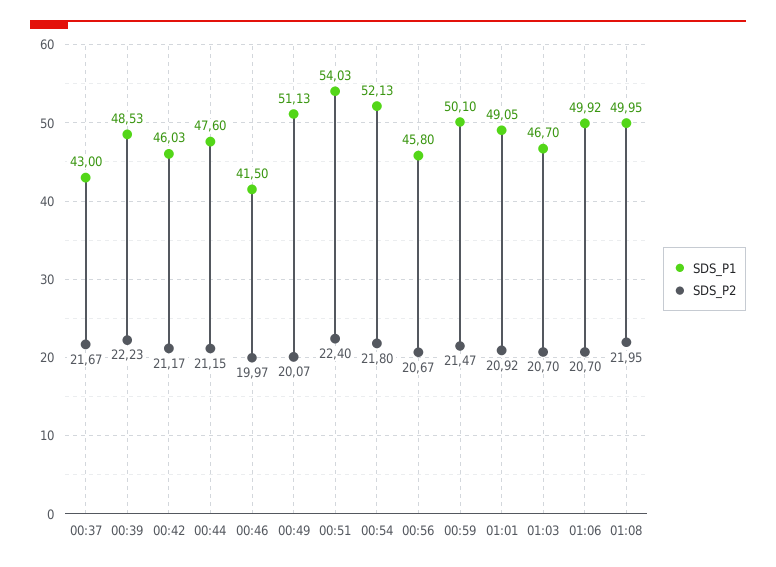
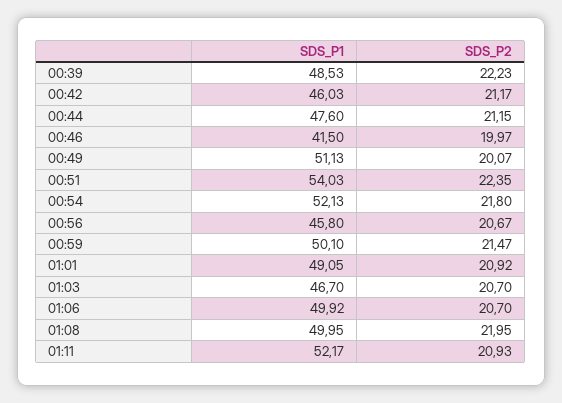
SDS_P1, 00:37: 43 -> none
SDS_P2, 00:37: 21.67 -> none
SDS_P2, 00:51: 22.4 -> 22.35
SDS_P1, 01:11: none -> 52.17
SDS_P2, 01:11: none -> 20.93

